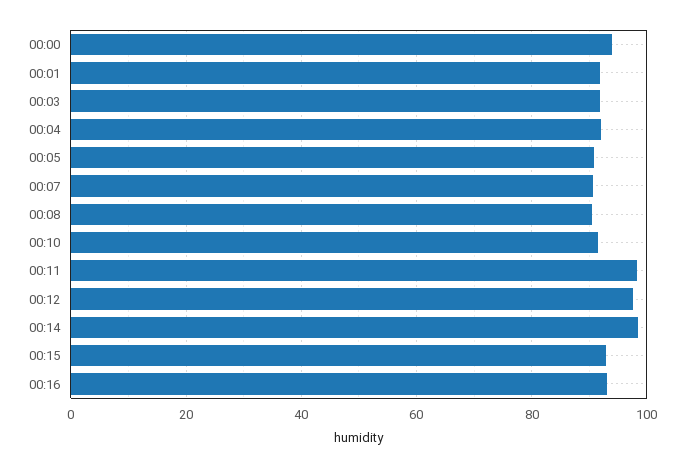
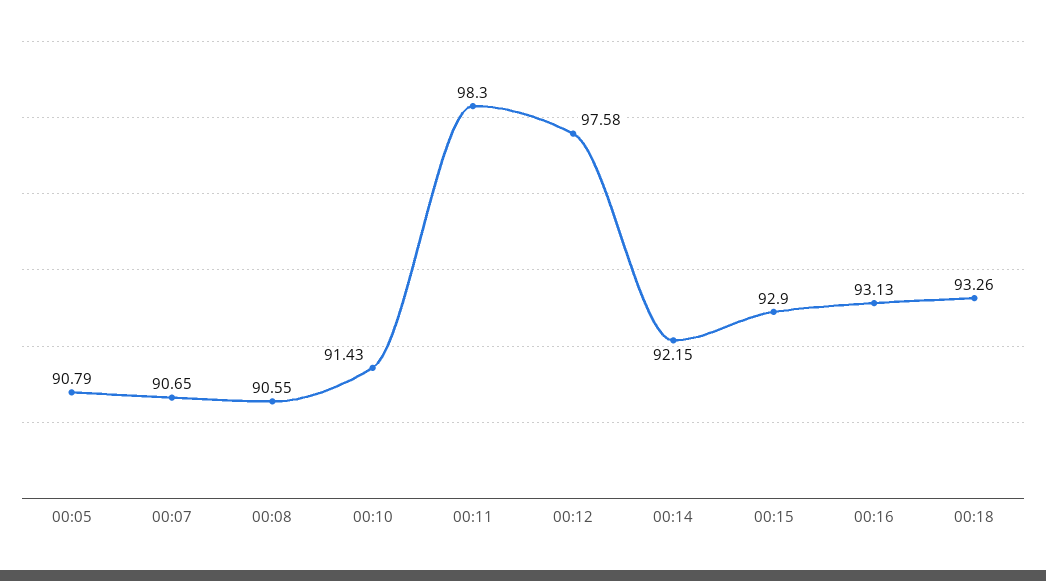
00:00: 94 -> none
00:01: 92 -> none
00:03: 92 -> none
00:04: 92 -> none
00:14: 98 -> 92.15
00:18: none -> 93.26

